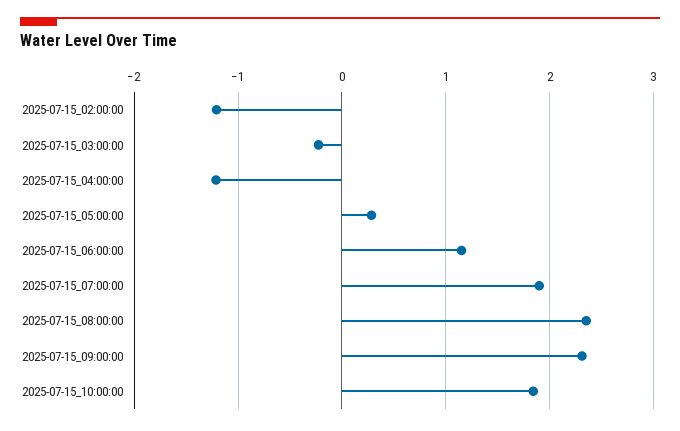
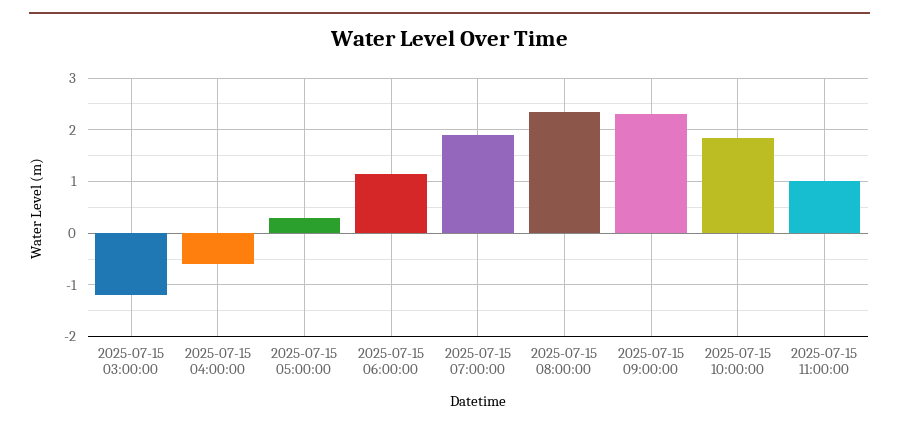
2025-07-15_02:00:00: -1.2 -> none
2025-07-15_03:00:00: -0.2 -> -1.2
2025-07-15_04:00:00: -1.2 -> -0.6
2025-07-15 11:00:00: none -> 1

